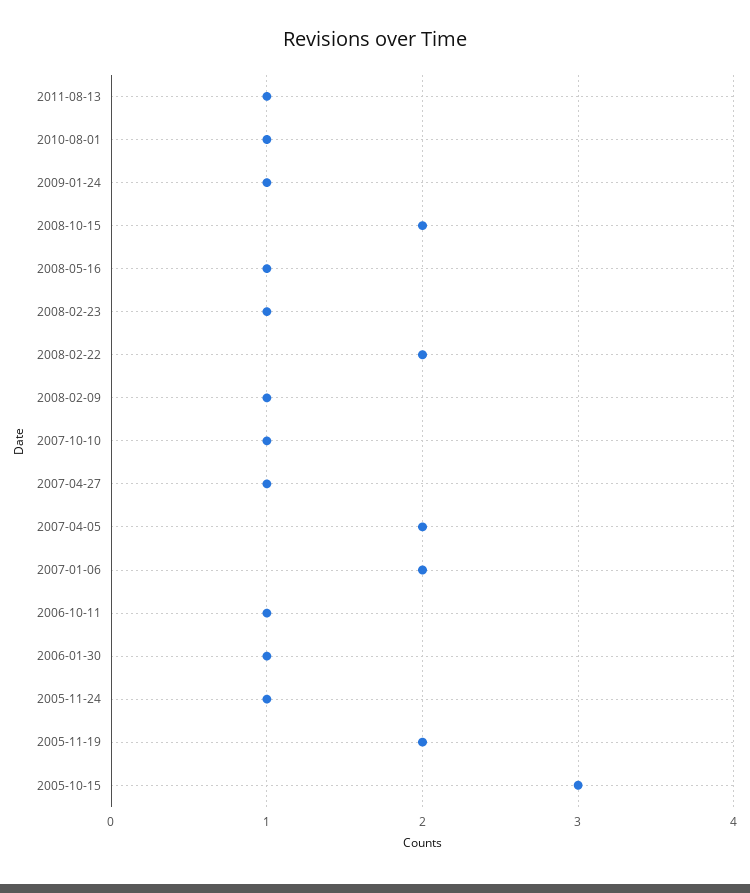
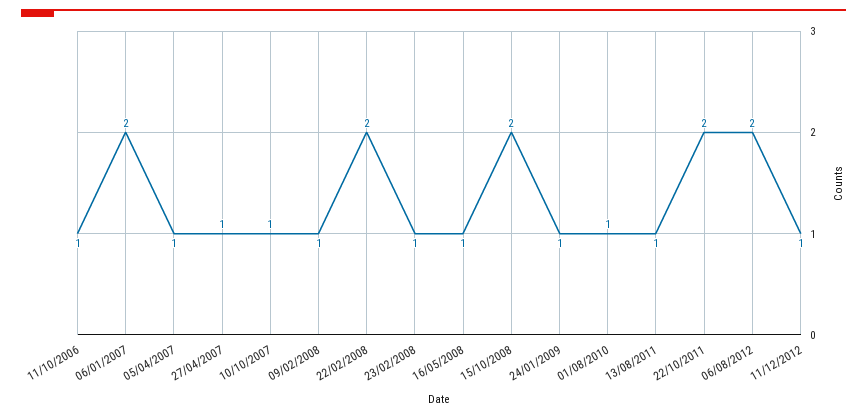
2007-04-05: 2 -> 1
2006-01-30: 1 -> none
2005-11-24: 1 -> none
2005-11-19: 2 -> none
2005-10-15: 3 -> none
22/10/2011: none -> 2
06/08/2012: none -> 2
11/12/2012: none -> 1

